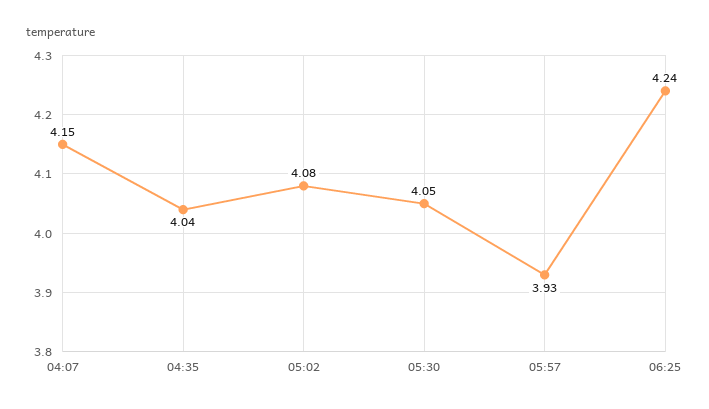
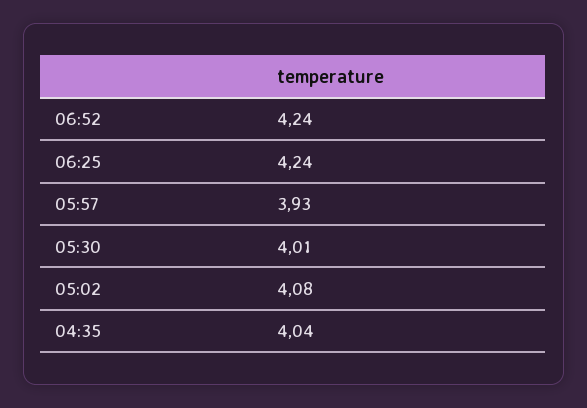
04:07: 4.15 -> none
05:30: 4.05 -> 4.01
06:52: none -> 4.24

